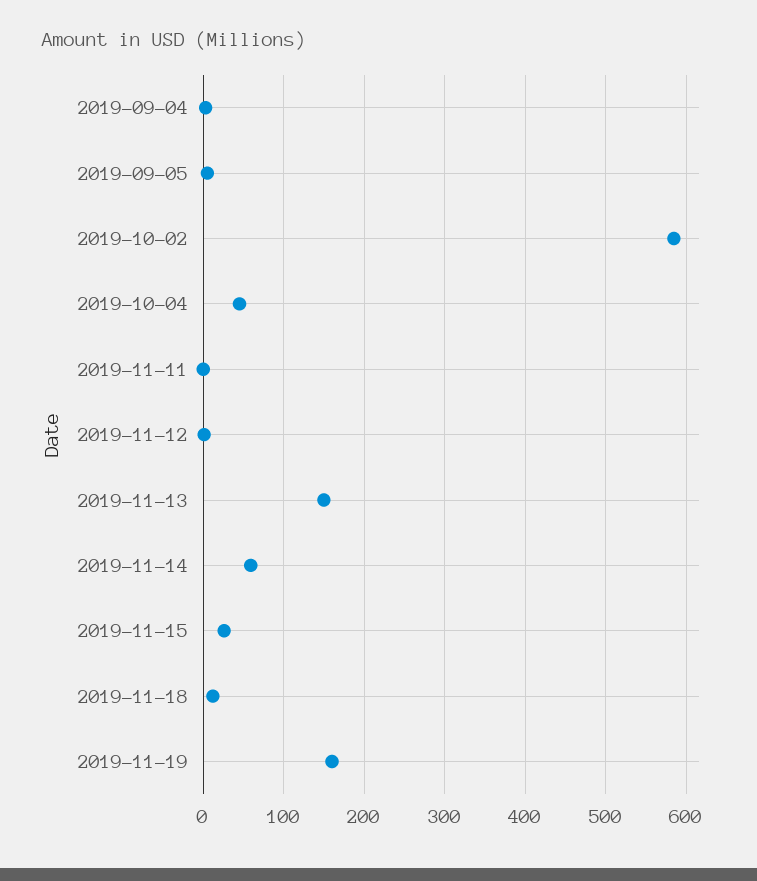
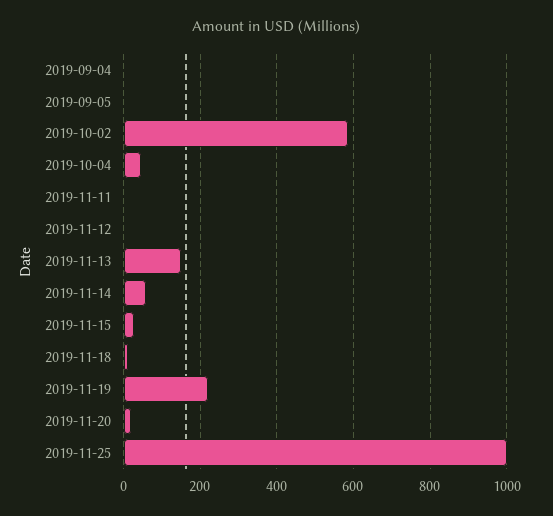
2019-11-19: 160 -> 220
2019-11-20: none -> 20
2019-11-25: none -> 1000

